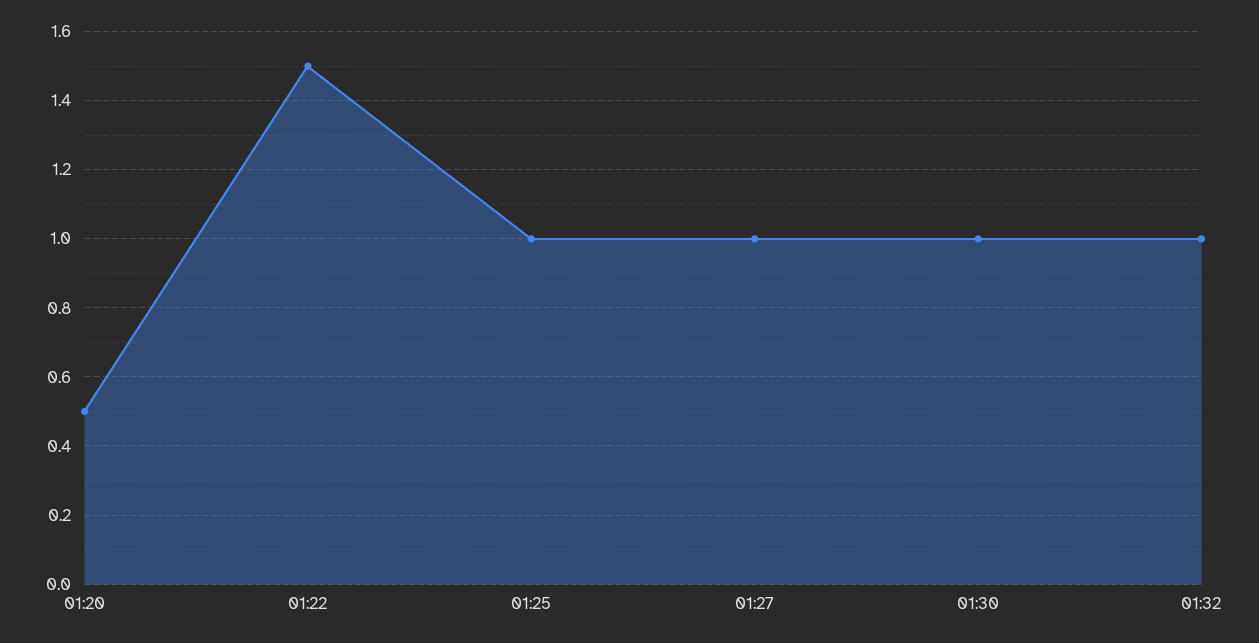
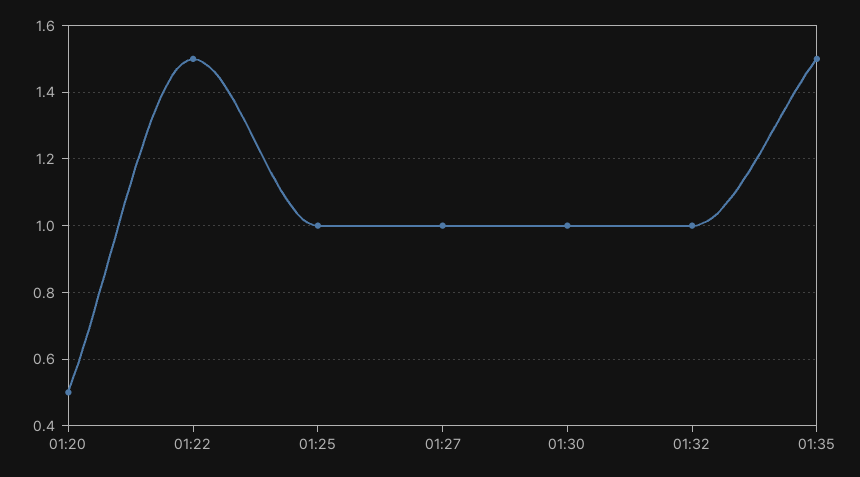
01:35: none -> 1.5

